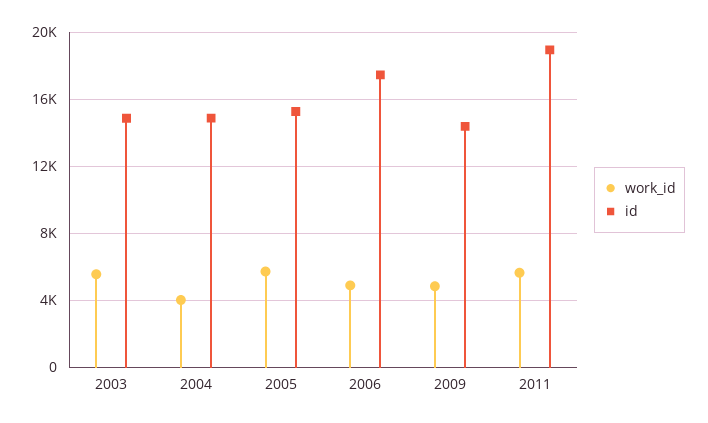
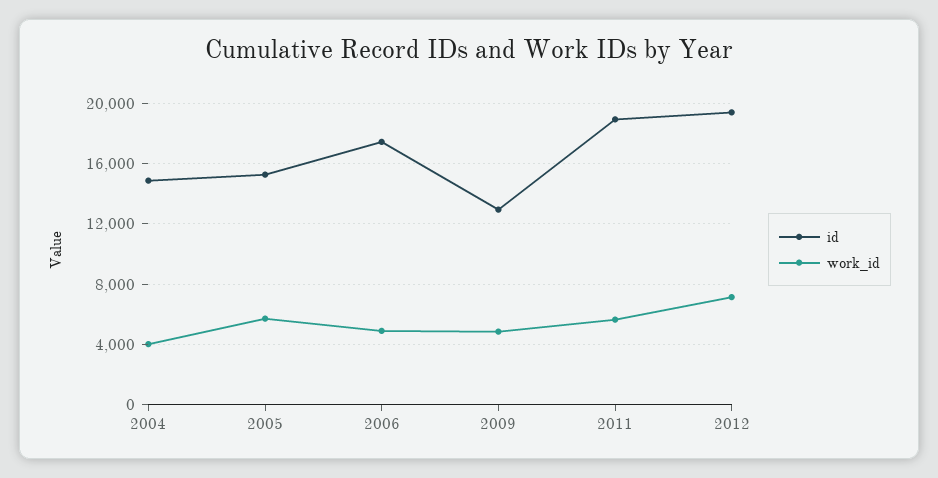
work_id, 2003: 5500 -> none
id, 2003: 15000 -> none
id, 2009: 14500 -> 13000
id, 2012: none -> 19500
work_id, 2012: none -> 7000

